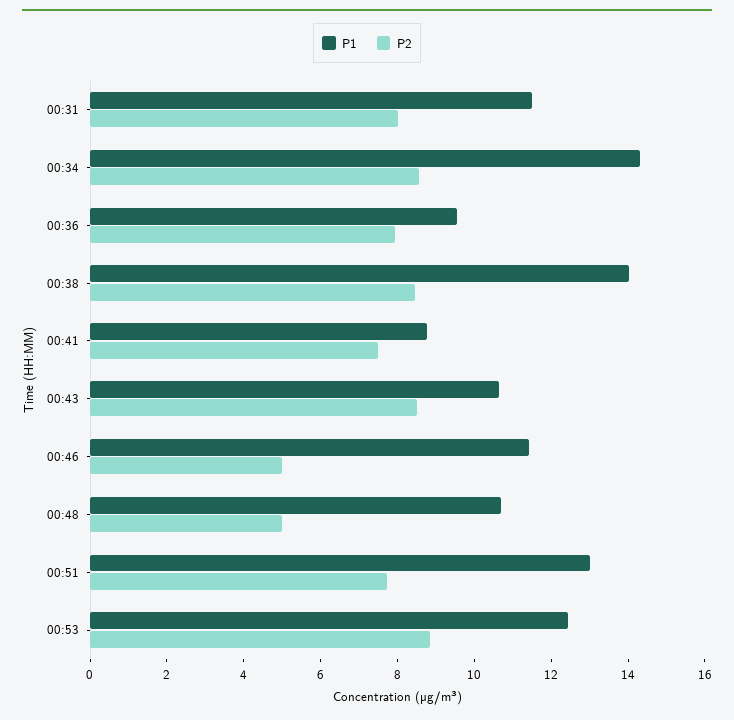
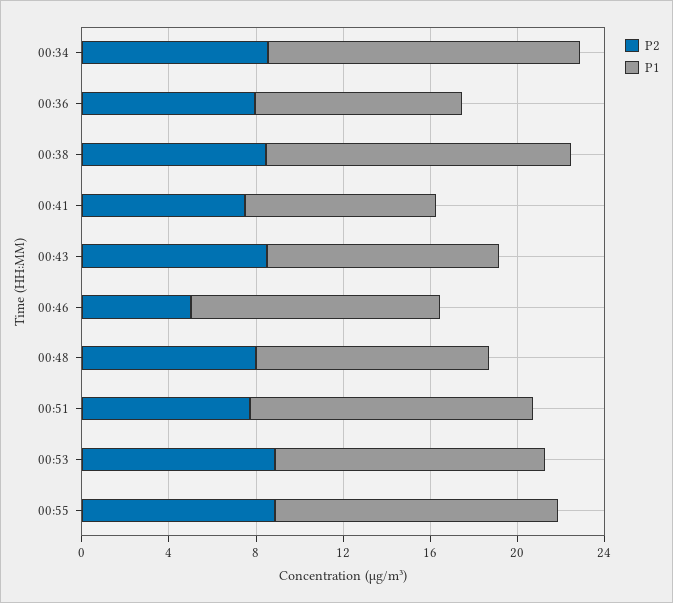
P1, 00:31: 11.5 -> none
P2, 00:31: 8 -> none
P2, 00:48: 5 -> 8
P2, 00:55: none -> 9
P1, 00:55: none -> 13

